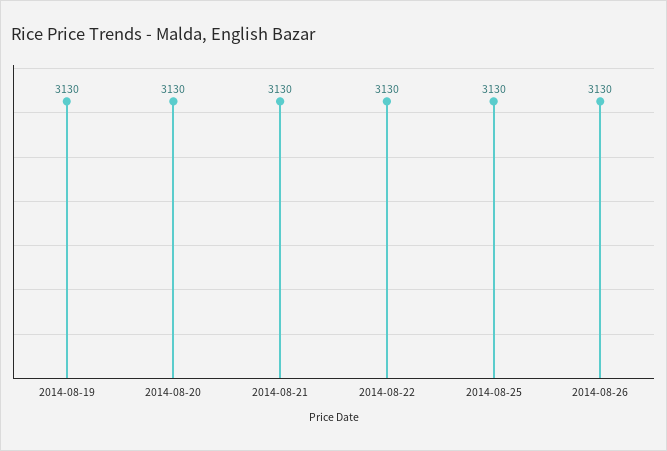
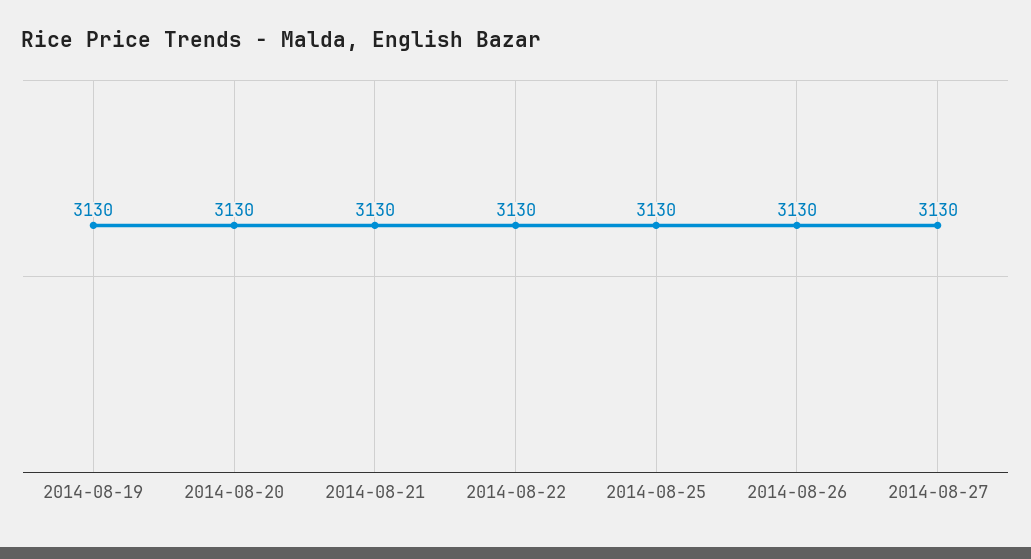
2014-08-27: none -> 3130

